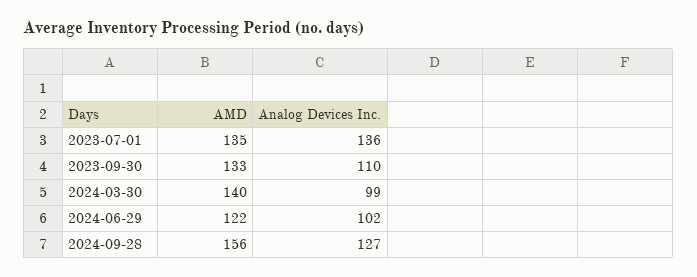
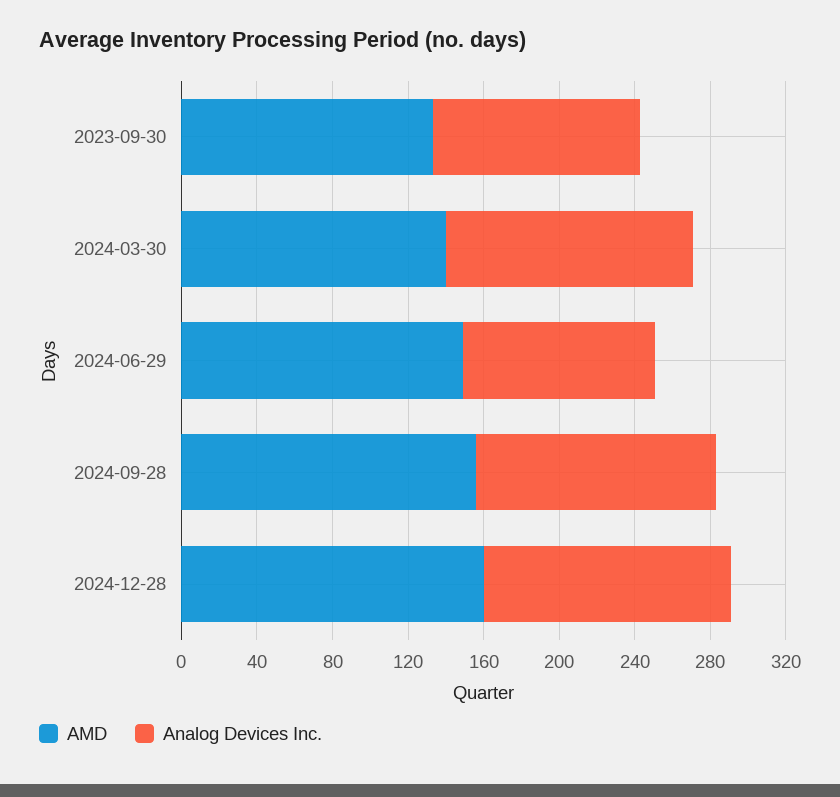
AMD, 2023-07-01: 135 -> none
Analog Devices Inc., 2023-07-01: 136 -> none
Analog Devices Inc., 2024-03-30: 99 -> 130
AMD, 2024-06-29: 122 -> 150
AMD, 2024-12-28: none -> 160
Analog Devices Inc., 2024-12-28: none -> 130

